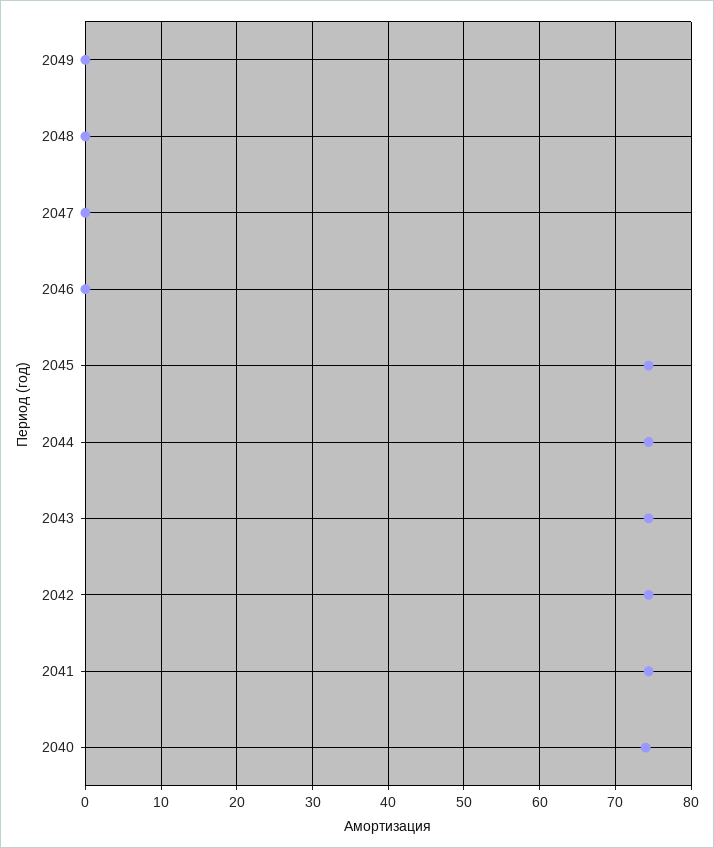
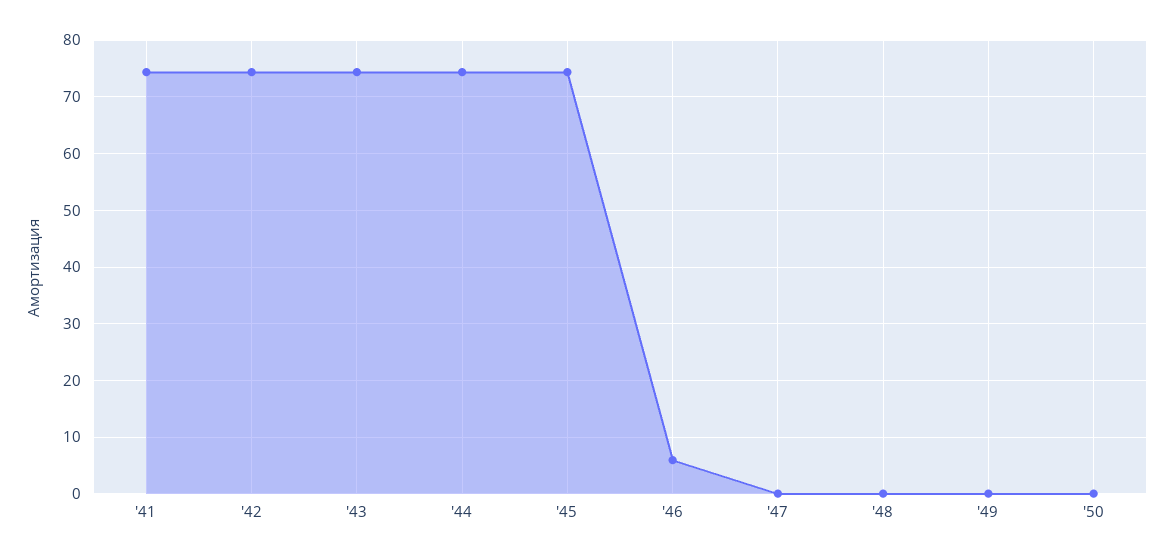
2046: 0 -> 6
2040: 74 -> none
'50: none -> 0

